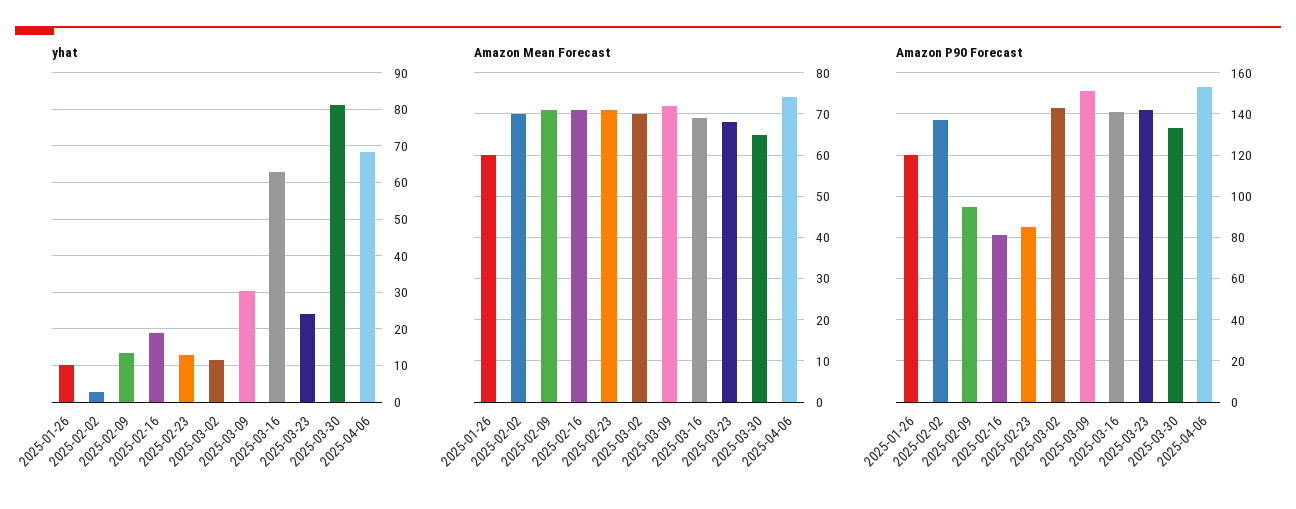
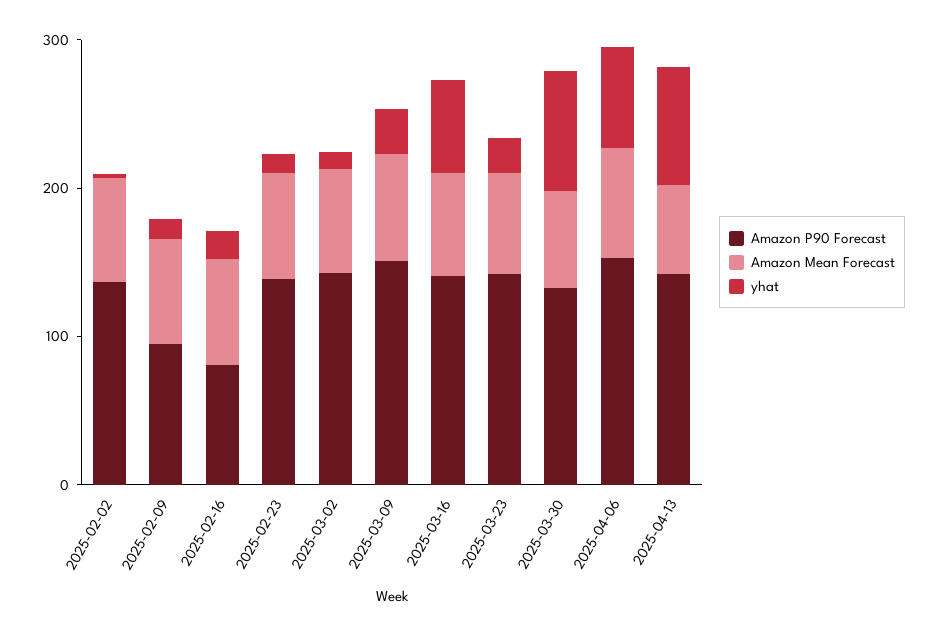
yhat, 2025-01-26: 10 -> none
Amazon Mean Forecast, 2025-01-26: 60 -> none
Amazon P90 Forecast, 2025-01-26: 120 -> none
Amazon P90 Forecast, 2025-02-23: 85 -> 140
Amazon P90 Forecast, 2025-04-13: none -> 140
Amazon Mean Forecast, 2025-04-13: none -> 60
yhat, 2025-04-13: none -> 80

